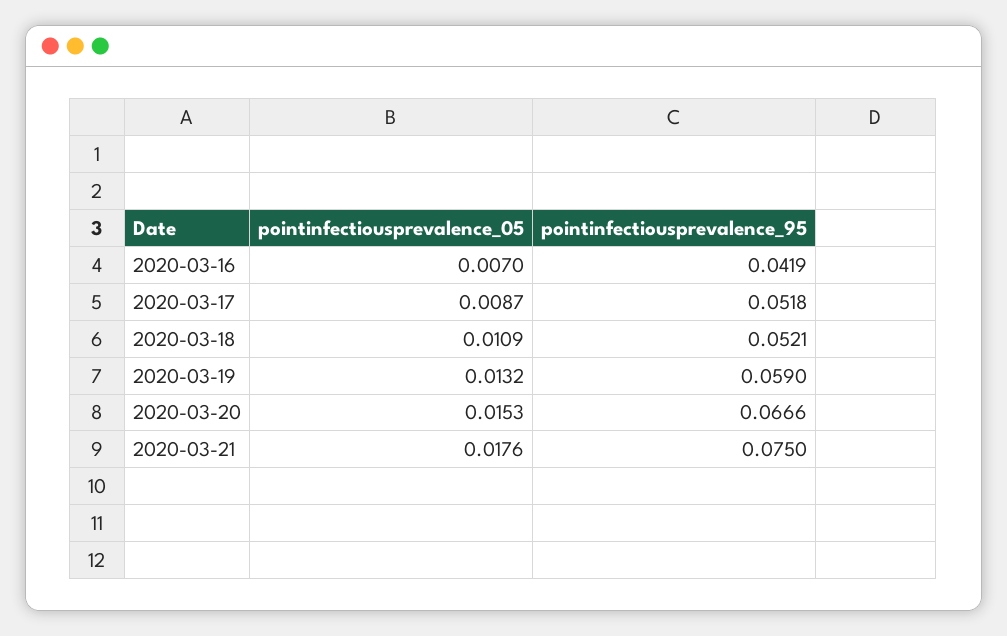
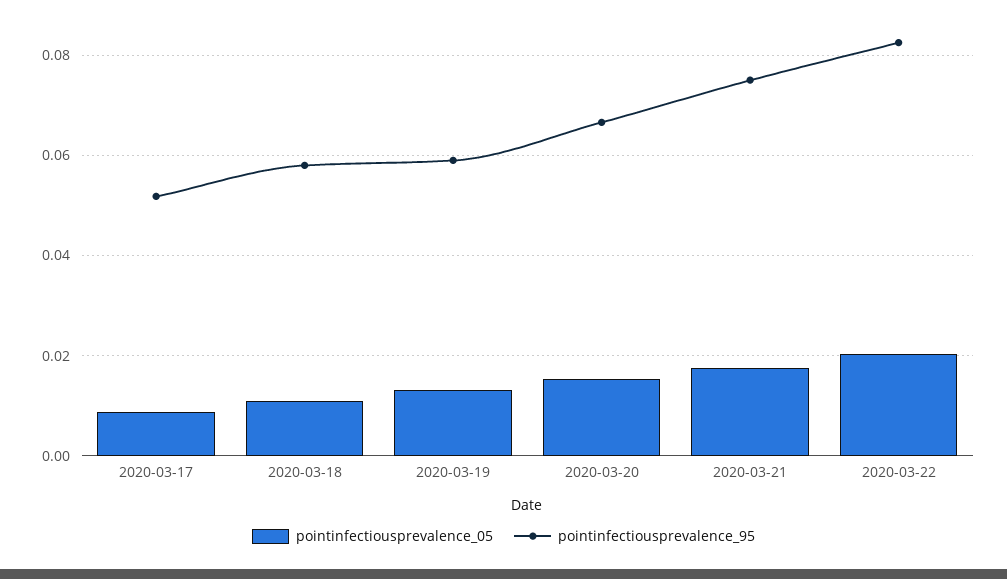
pointinfectiousprevalence_05, 2020-03-16: 0.007 -> none
pointinfectiousprevalence_95, 2020-03-16: 0.0419 -> none
pointinfectiousprevalence_95, 2020-03-18: 0.0521 -> 0.058
pointinfectiousprevalence_05, 2020-03-22: none -> 0.02
pointinfectiousprevalence_95, 2020-03-22: none -> 0.082

